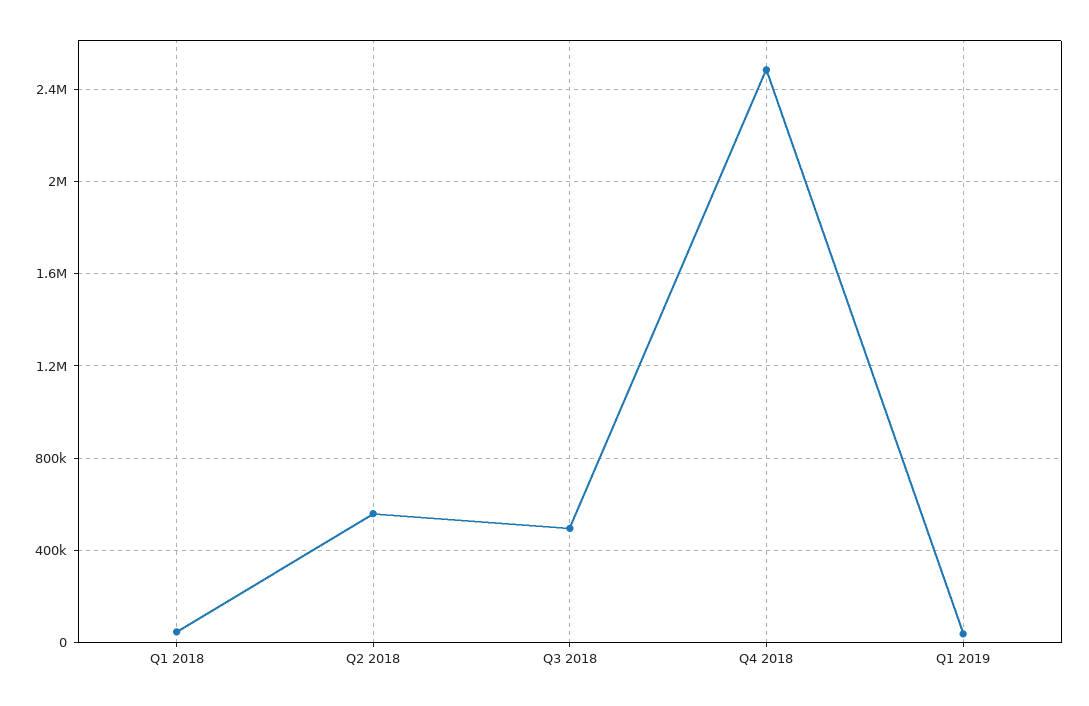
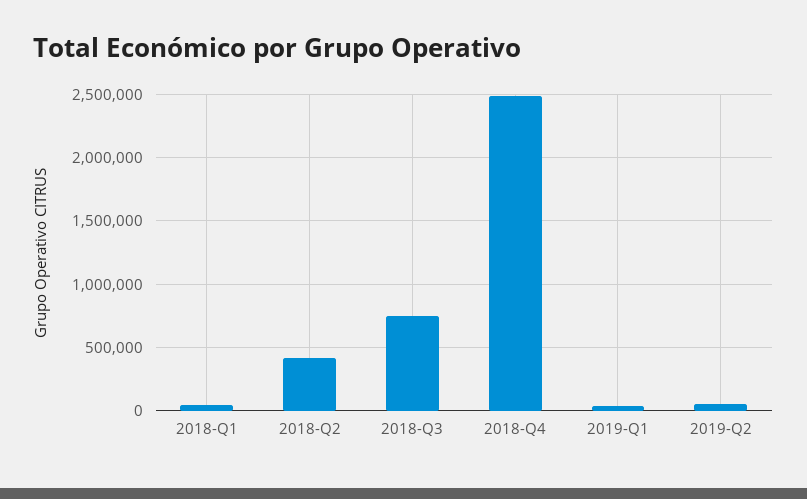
Q2 2018: 550000 -> 400000
Q3 2018: 500000 -> 750000
2019-Q2: none -> 50000

